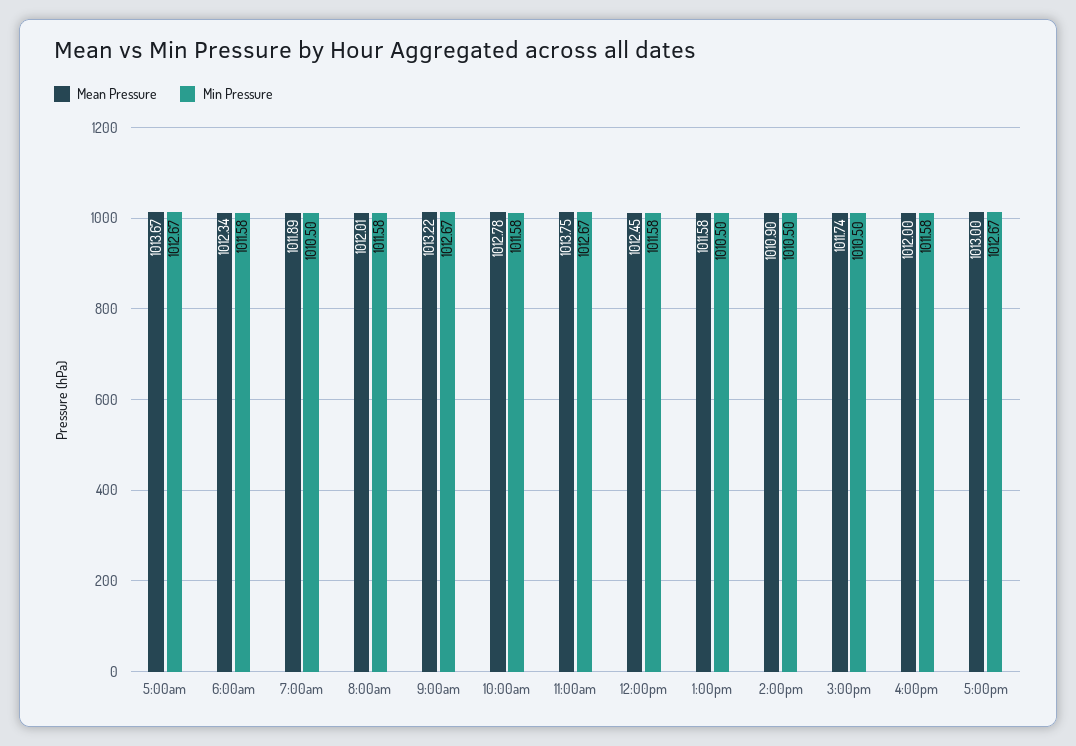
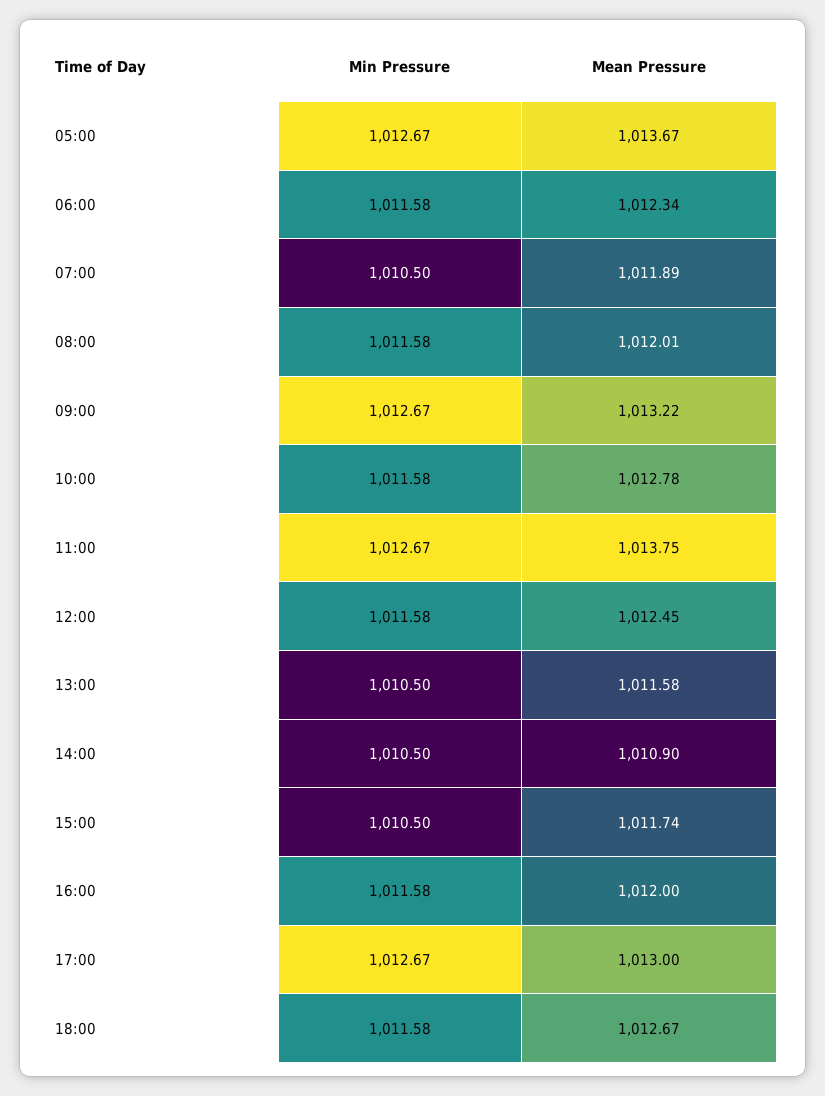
Min Pressure, 18:00: none -> 1011.58
Mean Pressure, 18:00: none -> 1012.67

